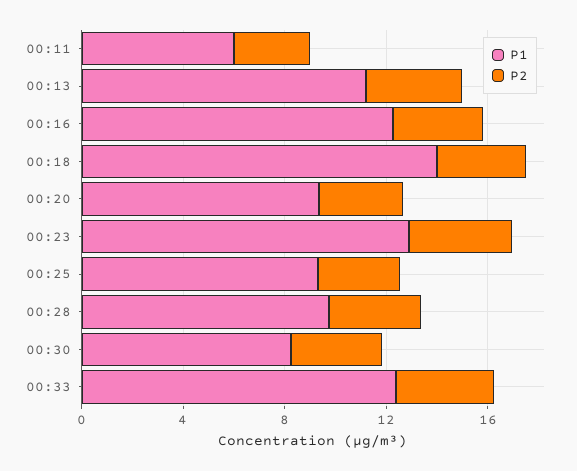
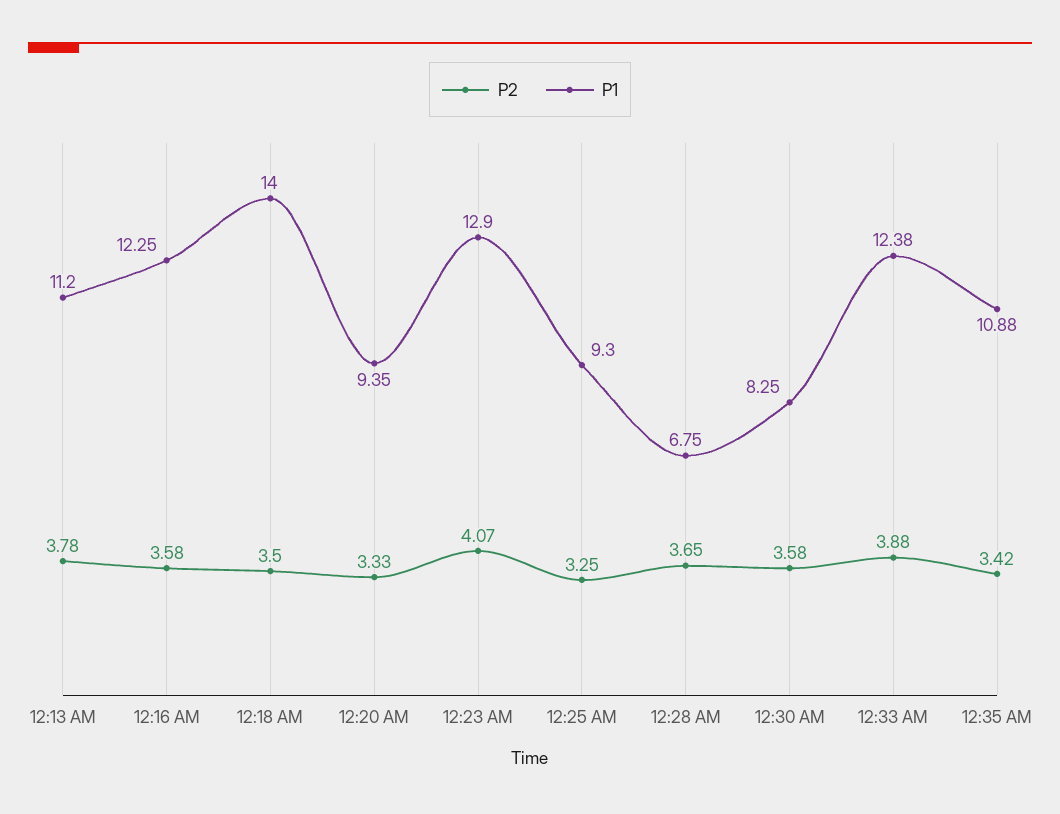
P1, 00:11: 6 -> none
P2, 00:11: 3 -> none
P1, 00:28: 10 -> 6.75
P2, 12:35 AM: none -> 3.42
P1, 12:35 AM: none -> 10.88

